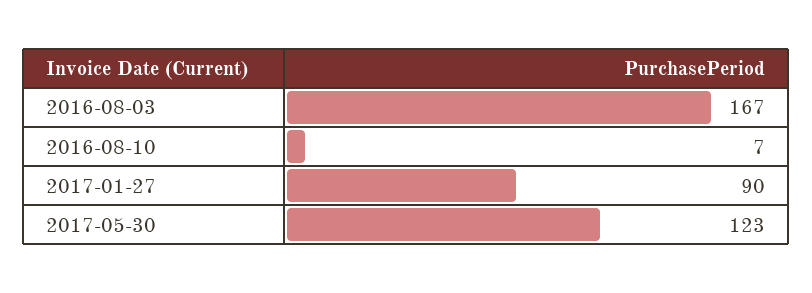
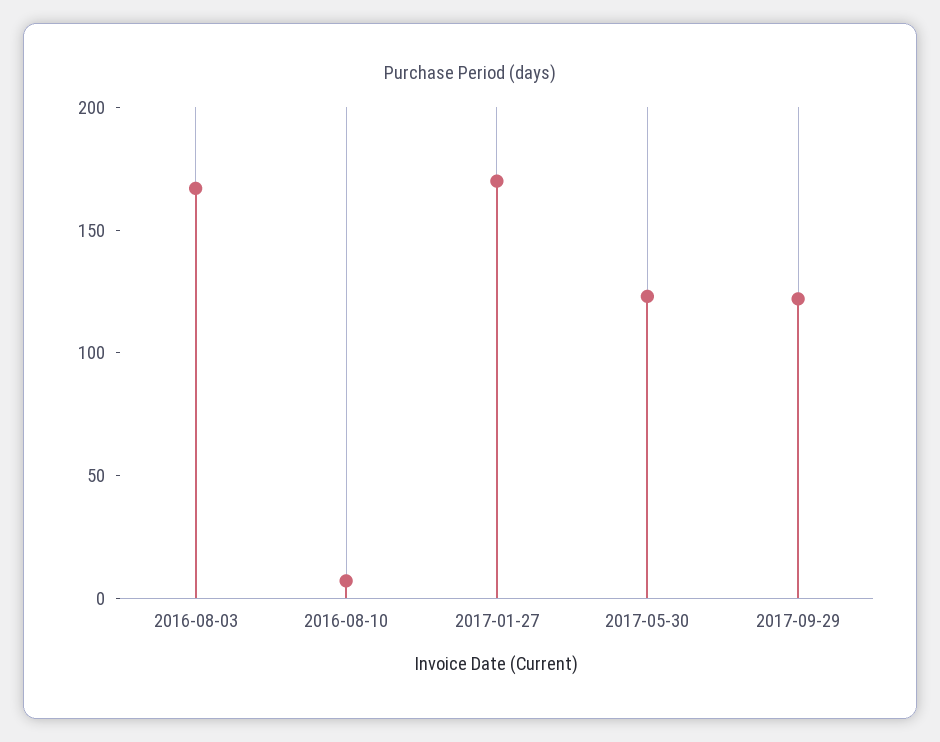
2017-01-27: 90 -> 170
2017-09-29: none -> 120

